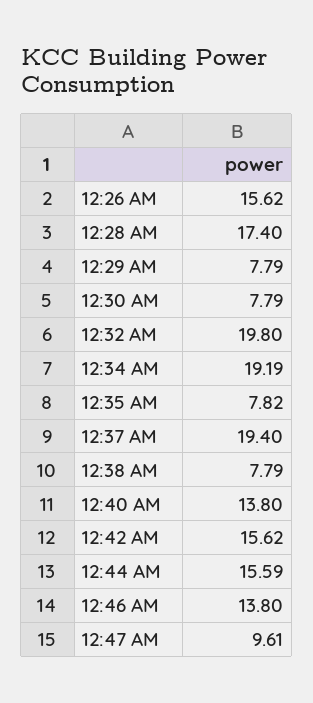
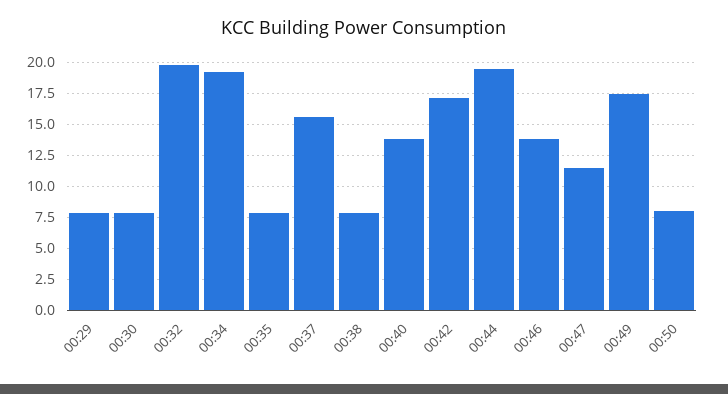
12:26 AM: 15.62 -> none
12:28 AM: 17.4 -> none
12:37 AM: 19.4 -> 15.5
12:42 AM: 15.62 -> 17
12:44 AM: 15.59 -> 19.5
12:47 AM: 9.61 -> 11.5
00:49: none -> 17.5
00:50: none -> 8

